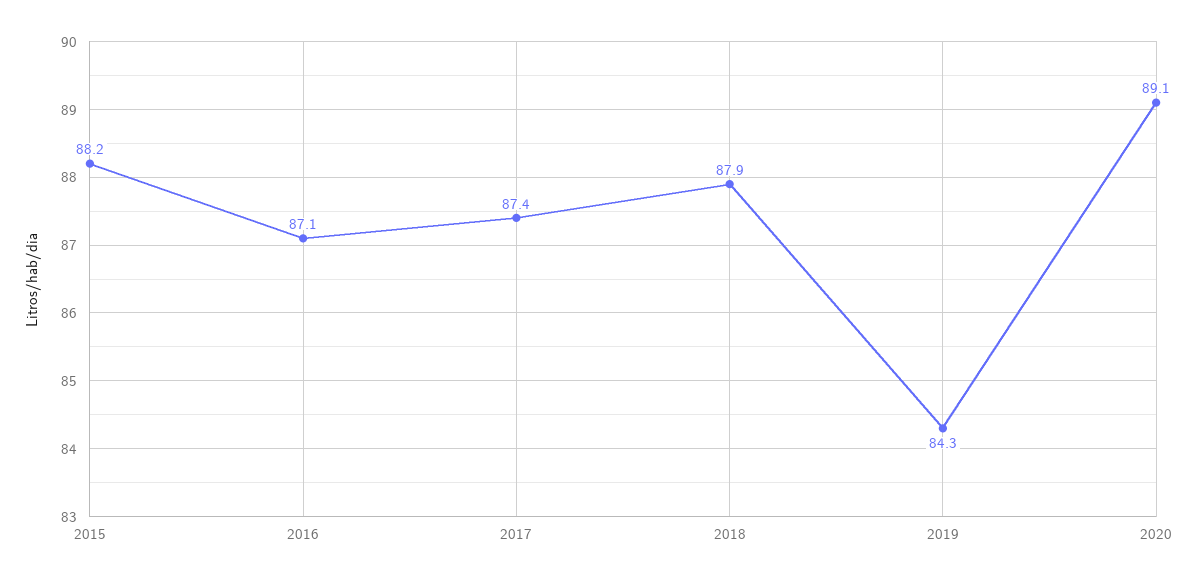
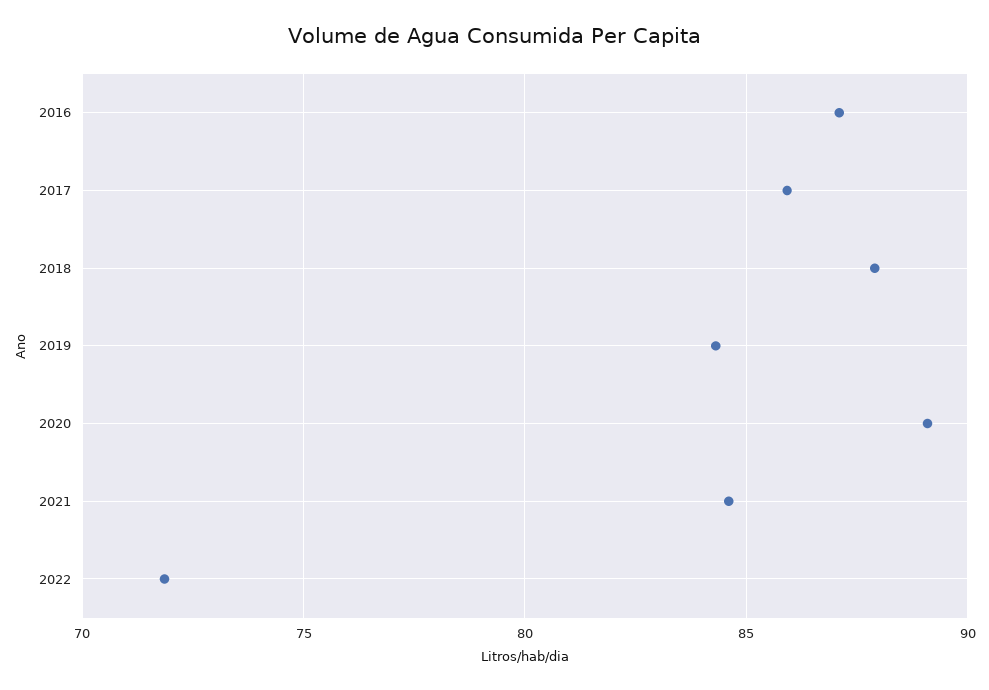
2015: 88.2 -> none
2017: 87.4 -> 86
2021: none -> 84.5
2022: none -> 72

